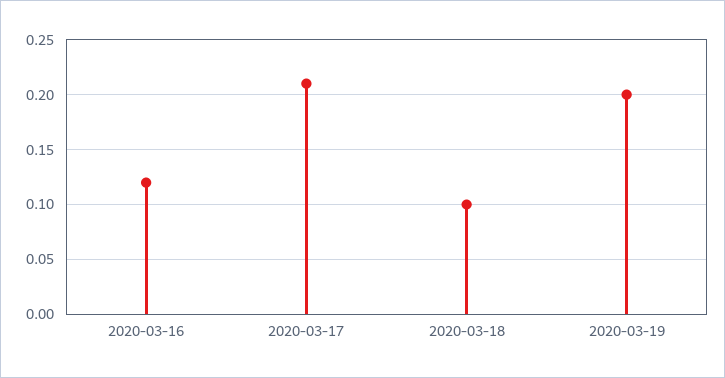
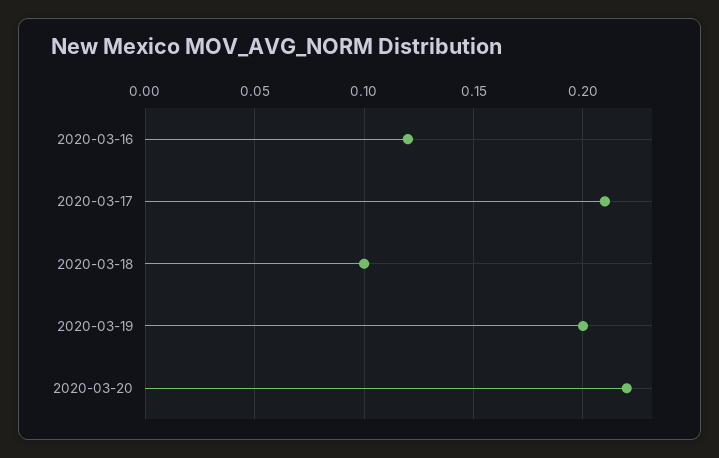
2020-03-20: none -> 0.22

